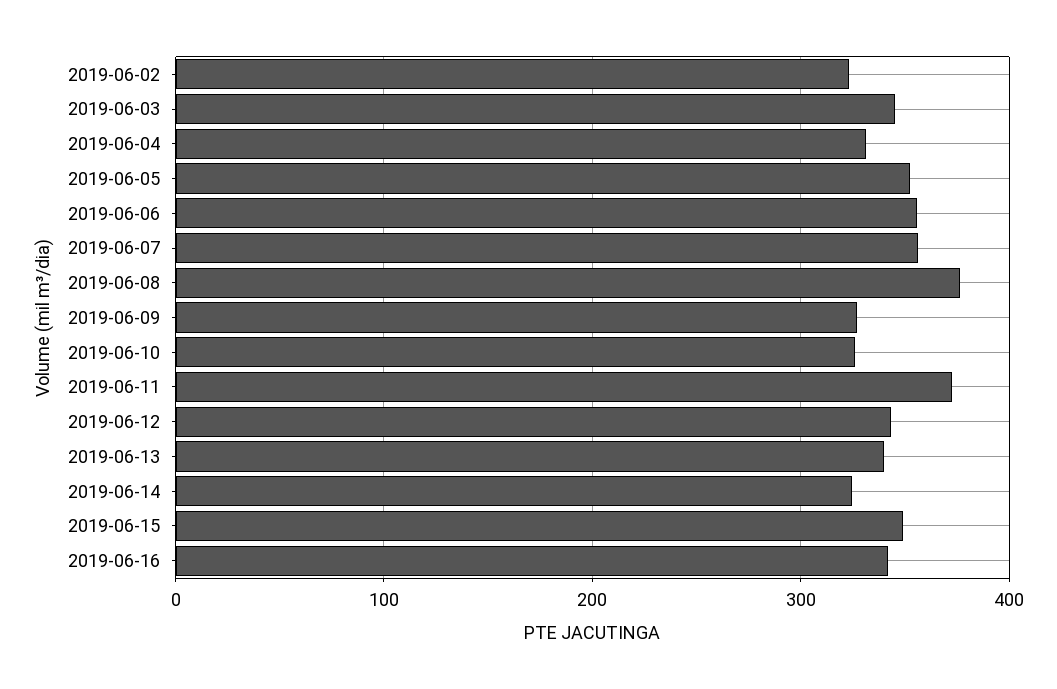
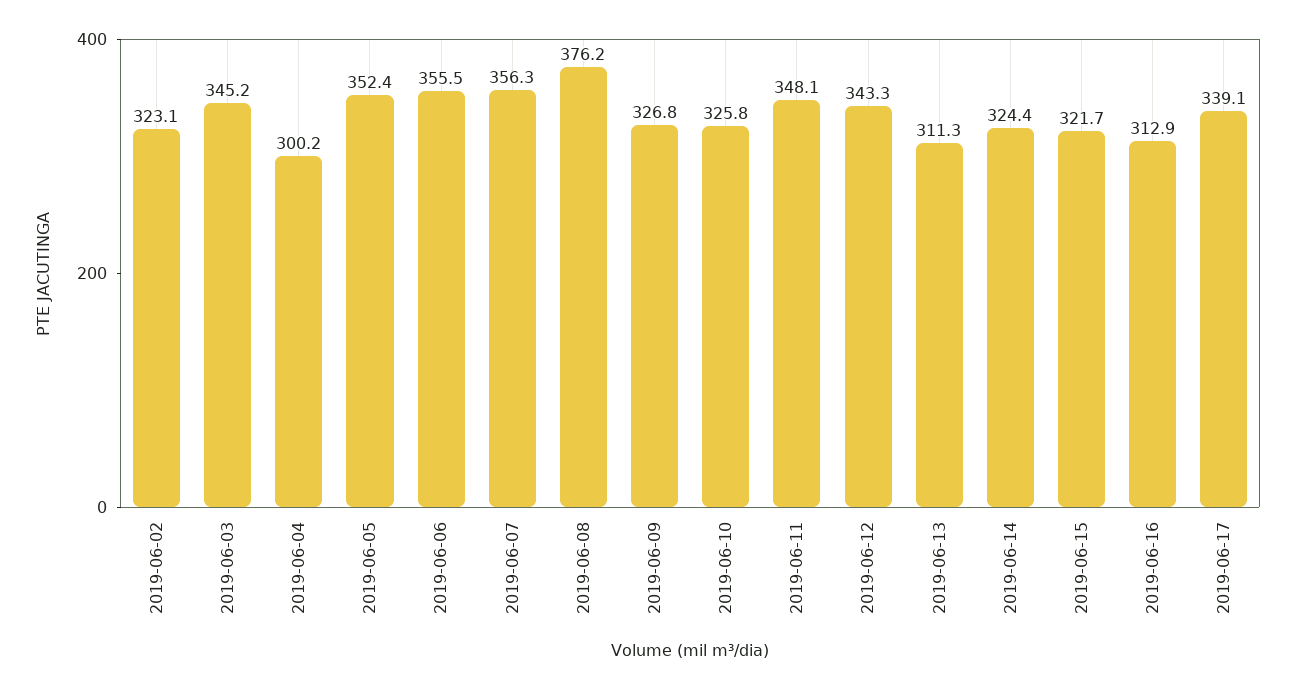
2019-06-04: 330 -> 300.2
2019-06-11: 370 -> 348.1
2019-06-13: 340 -> 311.3
2019-06-15: 350 -> 321.7
2019-06-16: 340 -> 312.9
2019-06-17: none -> 339.1

